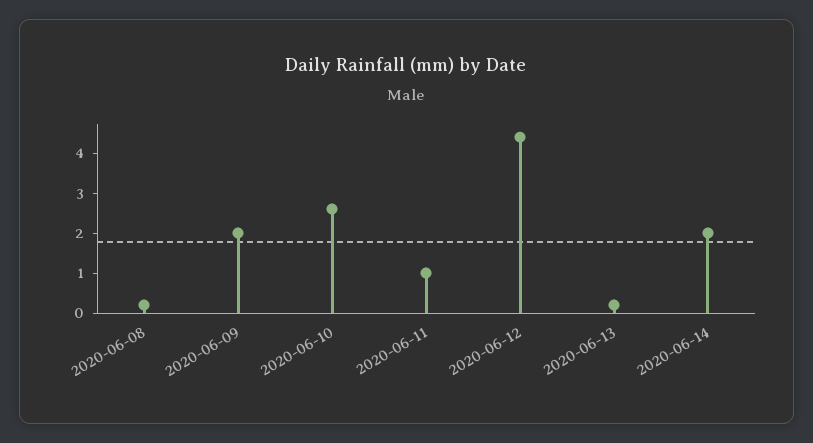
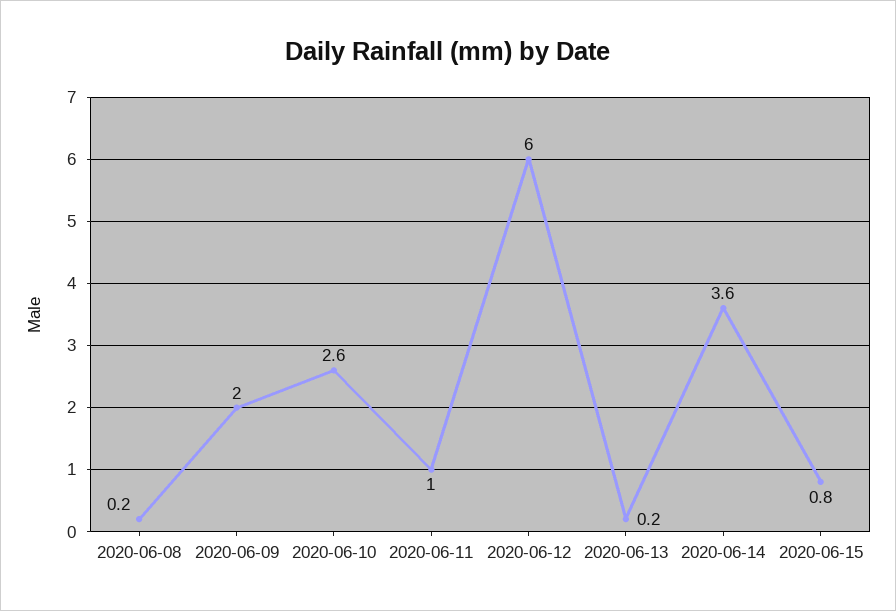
2020-06-12: 4.5 -> 6
2020-06-14: 2 -> 3.6
2020-06-15: none -> 0.8

